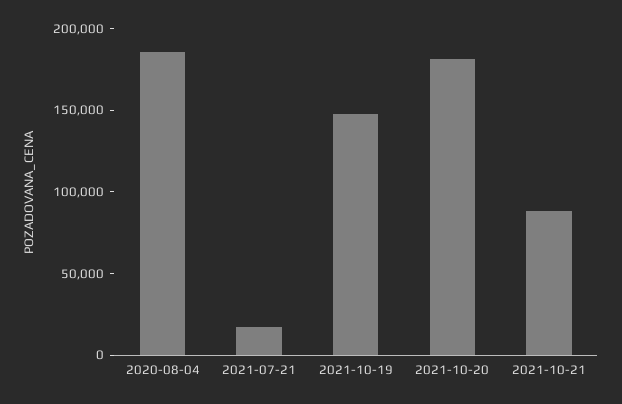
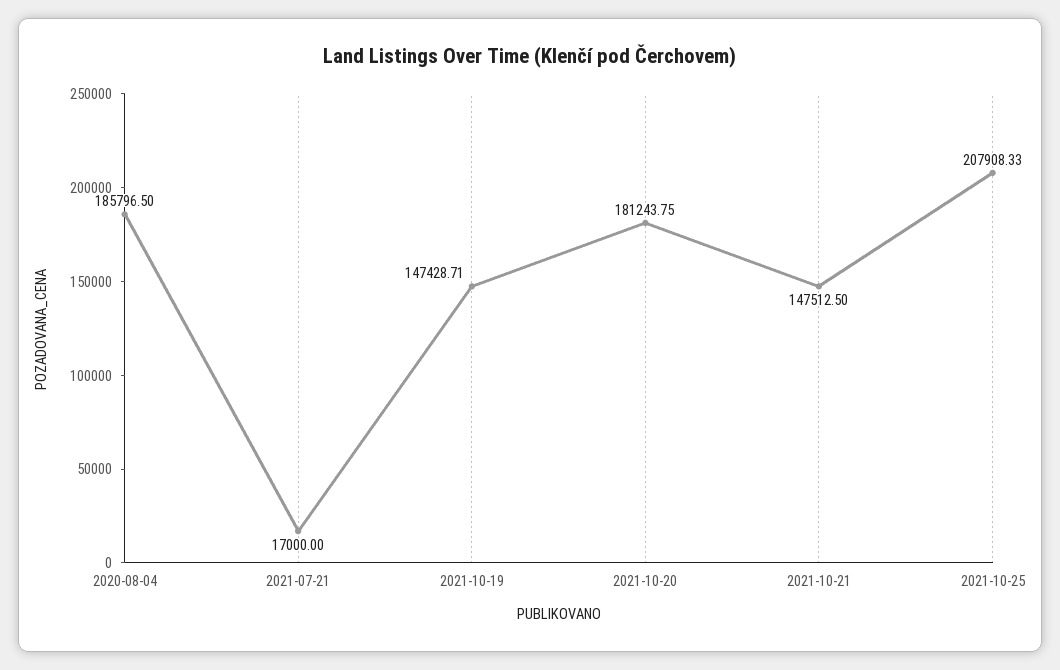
2021-10-21: 90000 -> 147512.5
2021-10-25: none -> 207908.33

